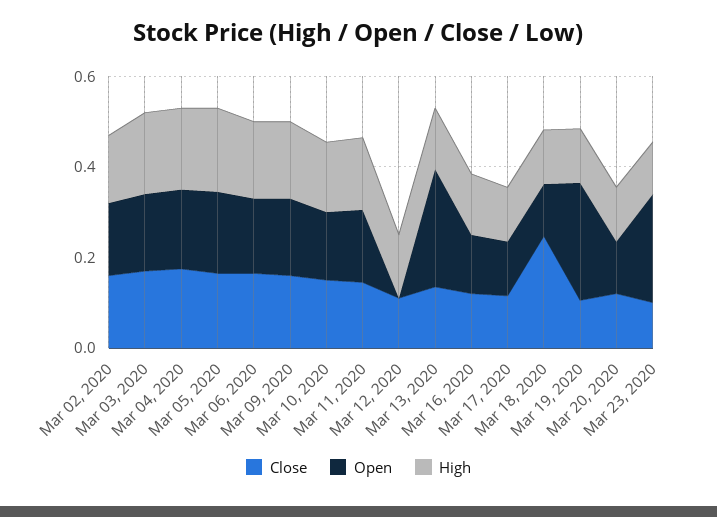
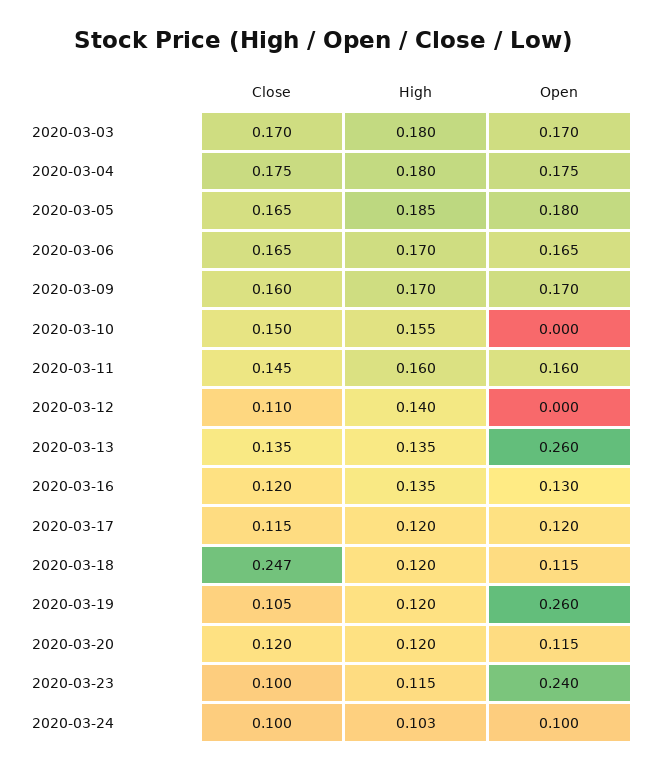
Close, Mar 02, 2020: 0.15 -> none
Open, Mar 02, 2020: 0.15 -> none
High, Mar 02, 2020: 0.15 -> none
Open, Mar 10, 2020: 0.15 -> 0
Close, 2020-03-24: none -> 0.1
High, 2020-03-24: none -> 0.103
Open, 2020-03-24: none -> 0.1

